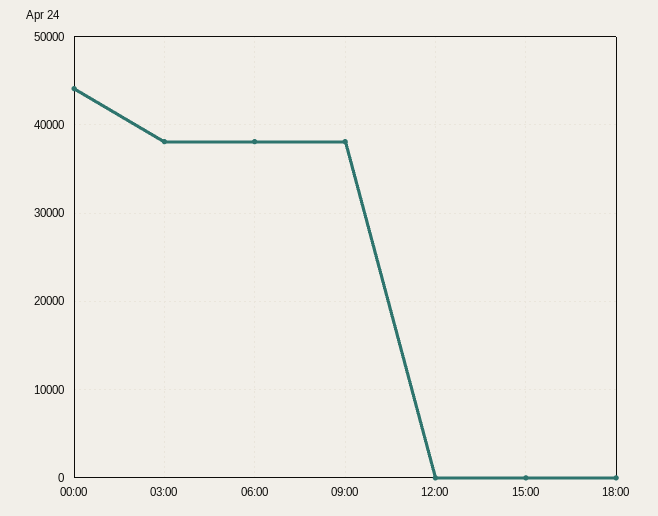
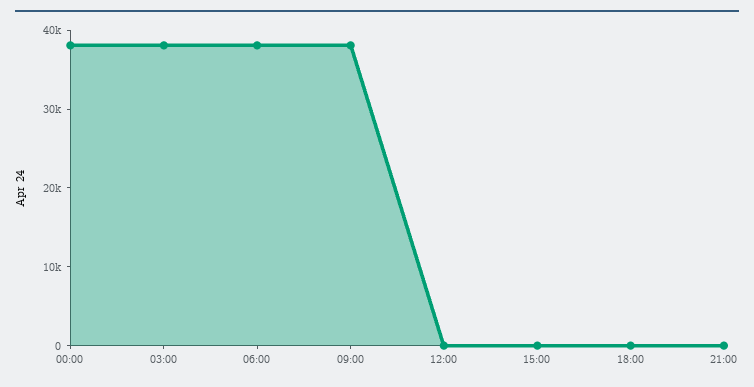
00:00: 44000 -> 38000
21:00: none -> 0

